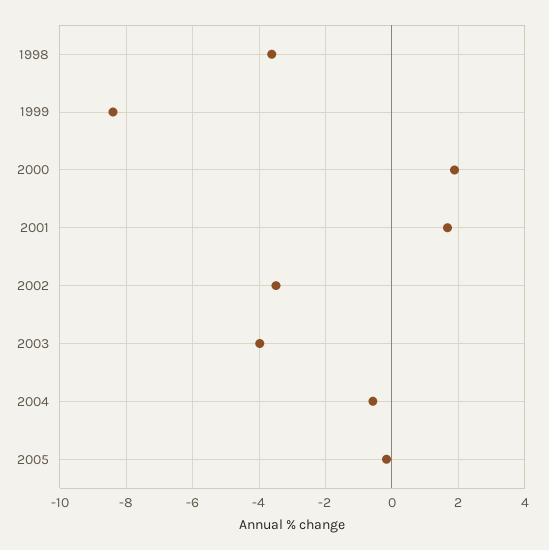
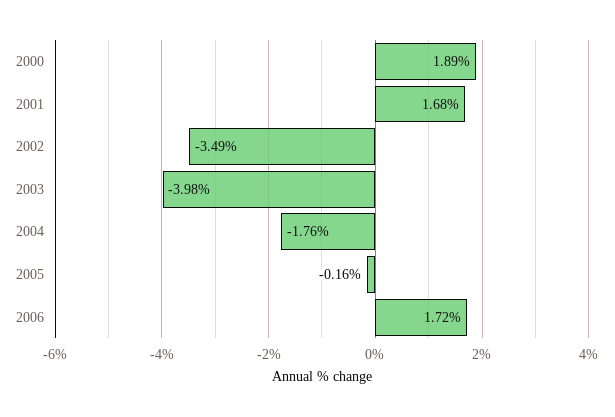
1998: -3.6 -> none
1999: -8.4 -> none
2004: -0.6 -> -1.76
2006: none -> 1.72

